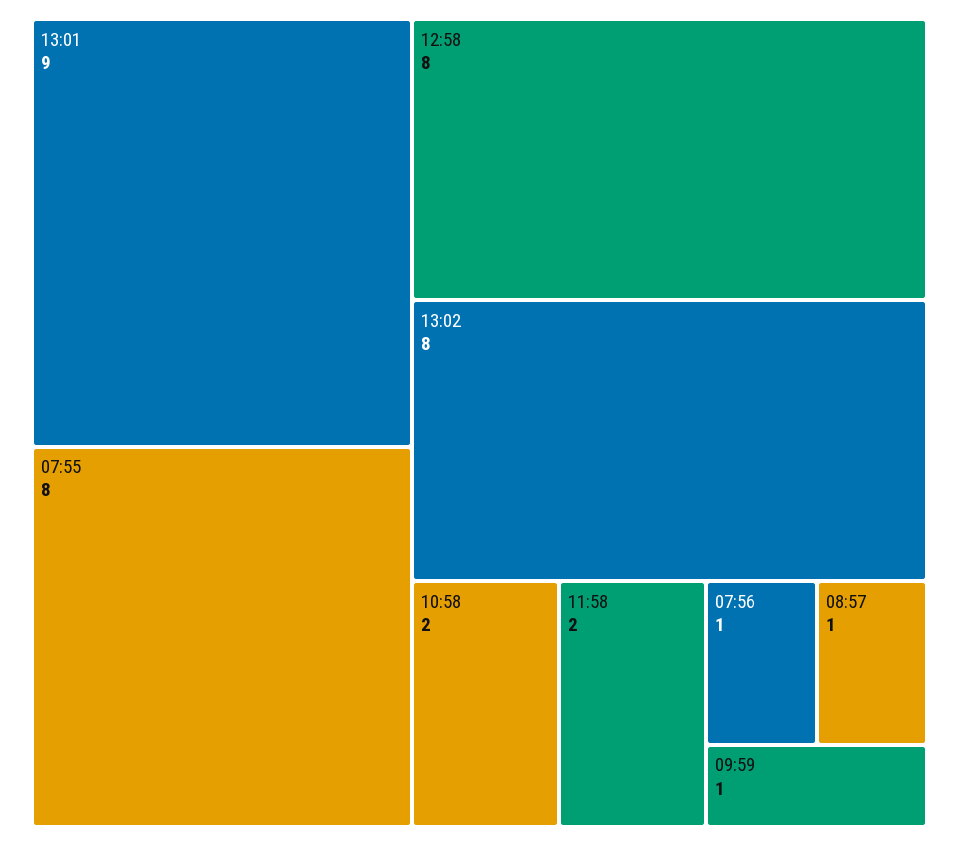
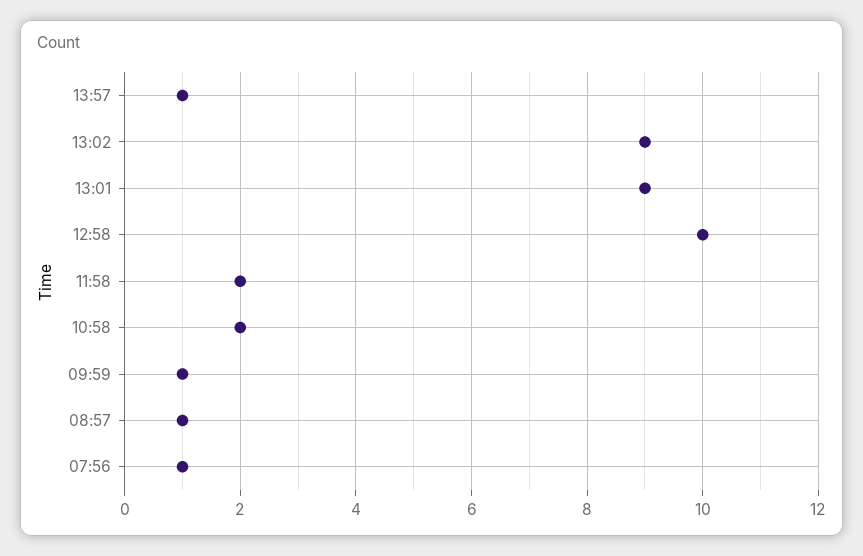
07:55: 8 -> none
12:58: 8 -> 10
13:02: 8 -> 9
13:57: none -> 1

